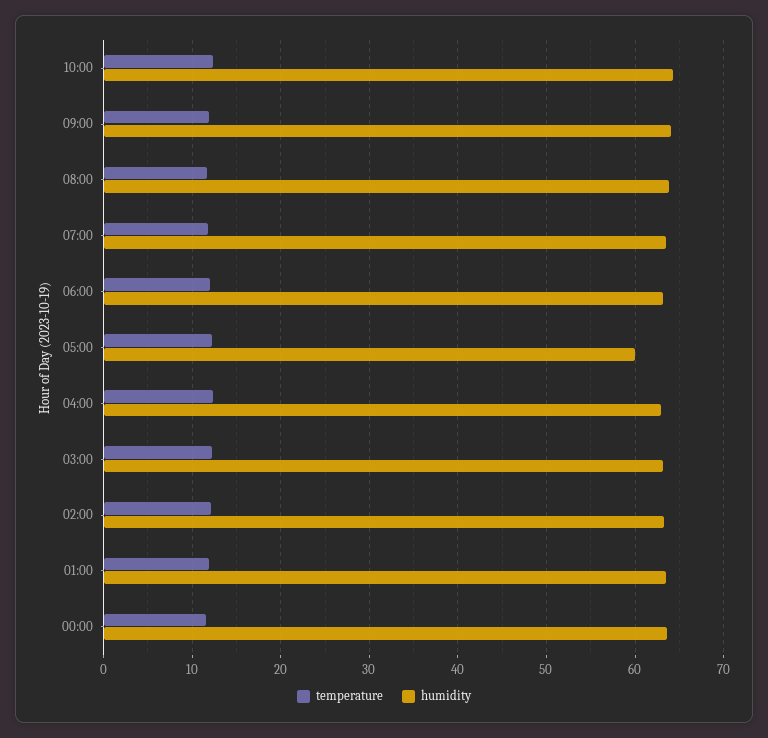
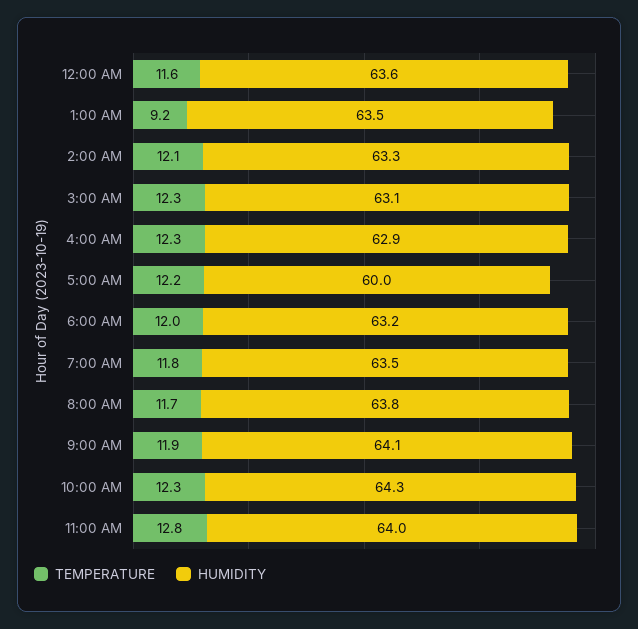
temperature, 01:00: 12 -> 9.2
temperature, 11:00 AM: none -> 12.8
humidity, 11:00 AM: none -> 64

